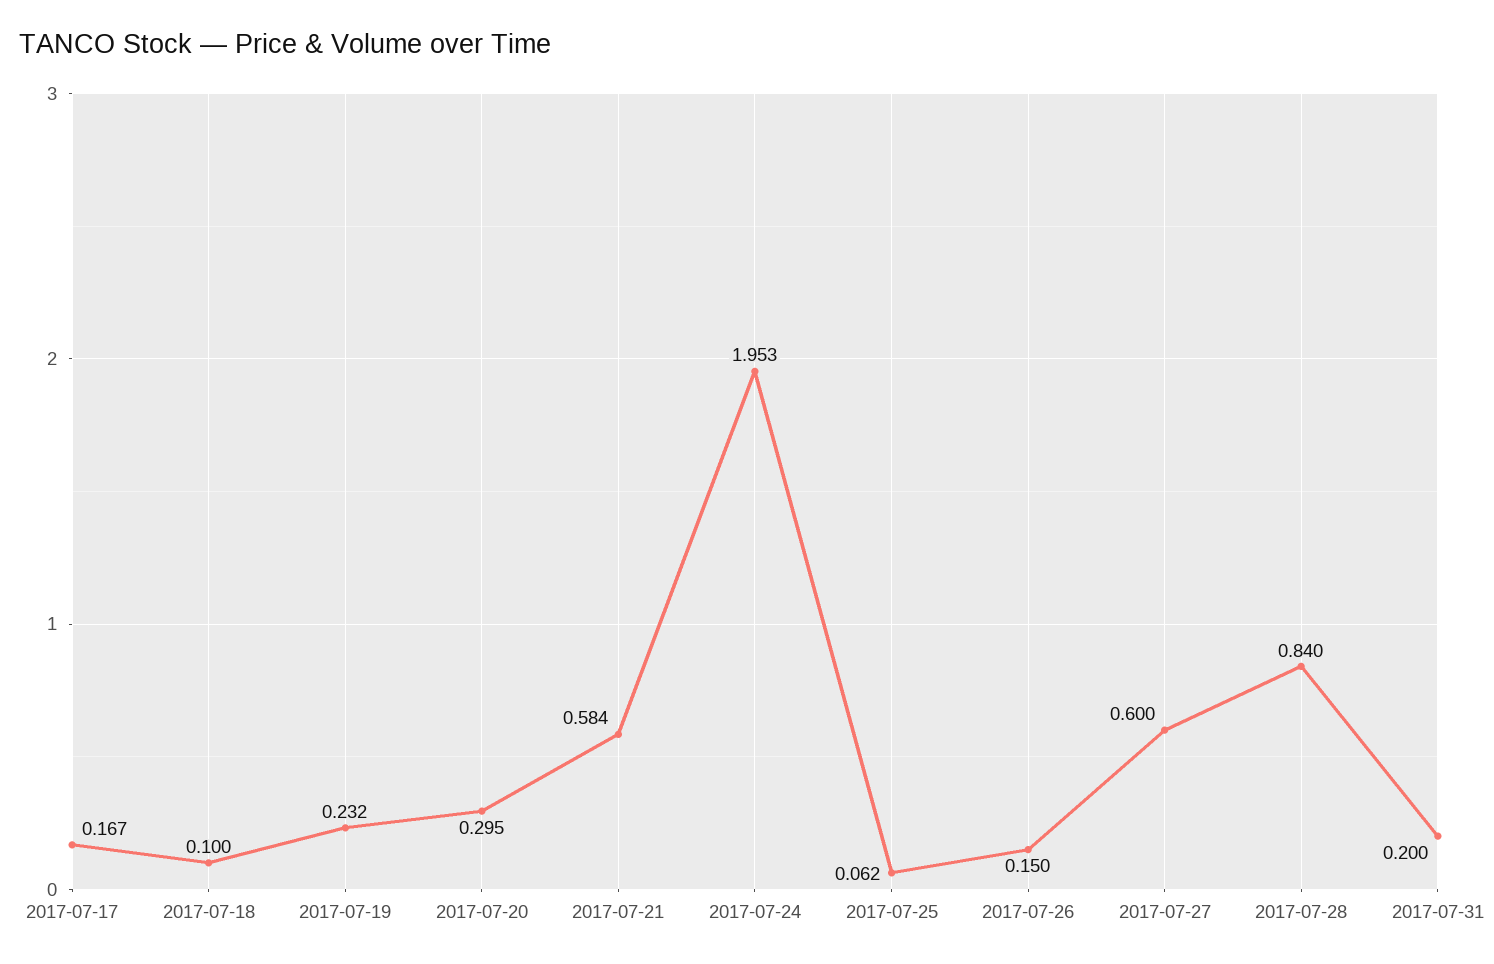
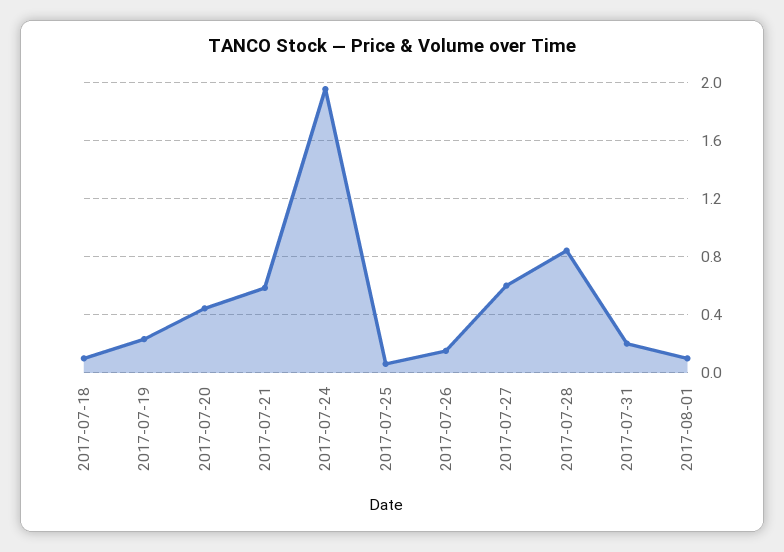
2017-07-17: 0.167 -> none
2017-07-20: 0.295 -> 0.45
2017-08-01: none -> 0.1

